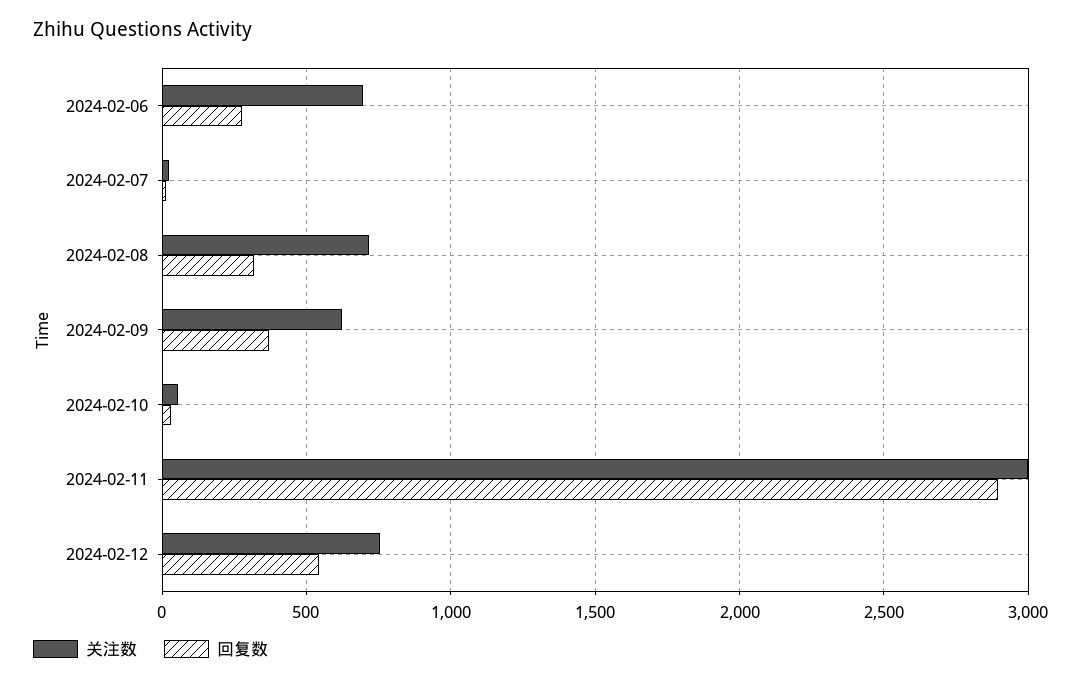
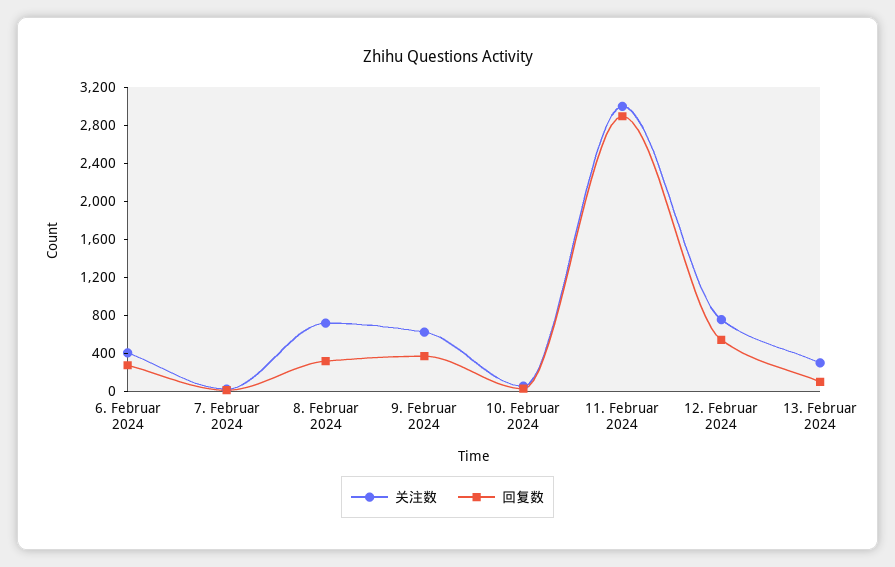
关注数, 2024-02-06: 700 -> 400
关注数, 13. Februar 2024: none -> 300
回复数, 13. Februar 2024: none -> 100

